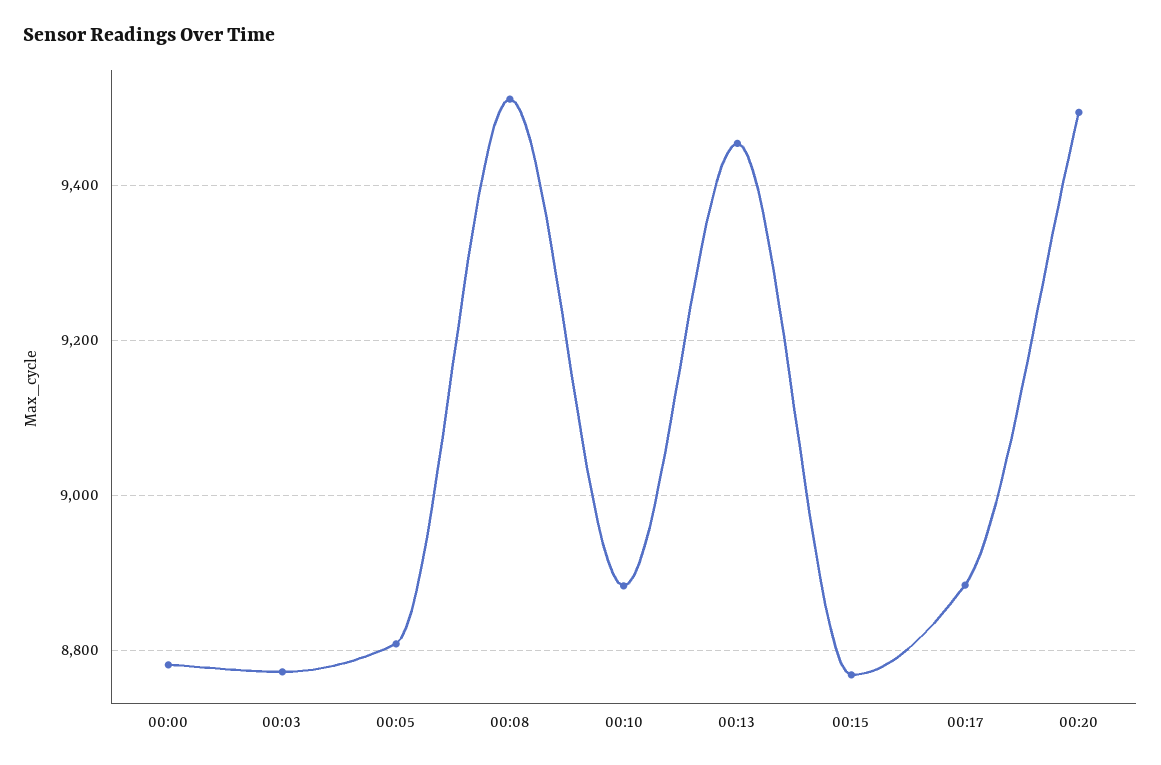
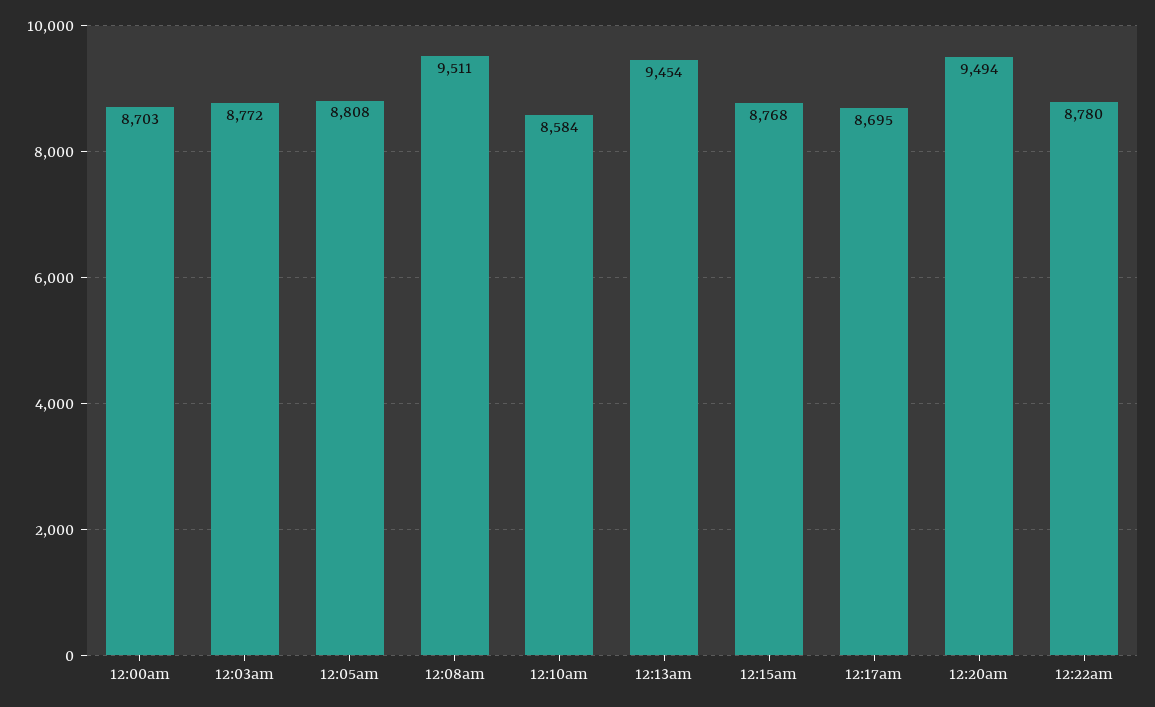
00:00: 8780 -> 8703
00:10: 8880 -> 8584
00:17: 8880 -> 8695
12:22am: none -> 8780

